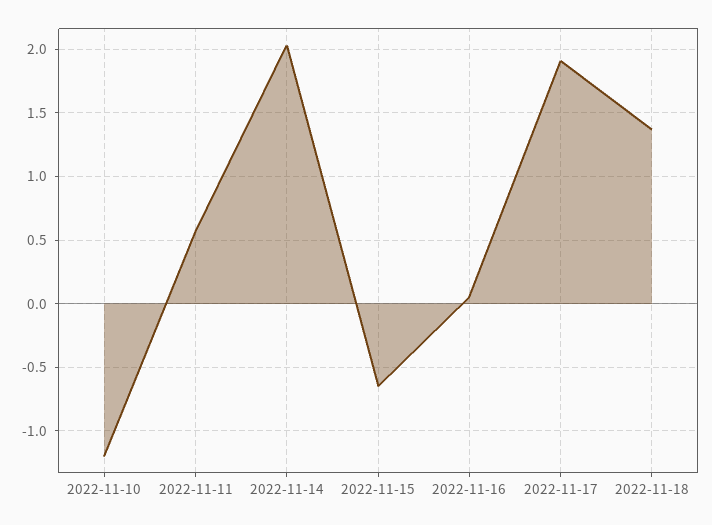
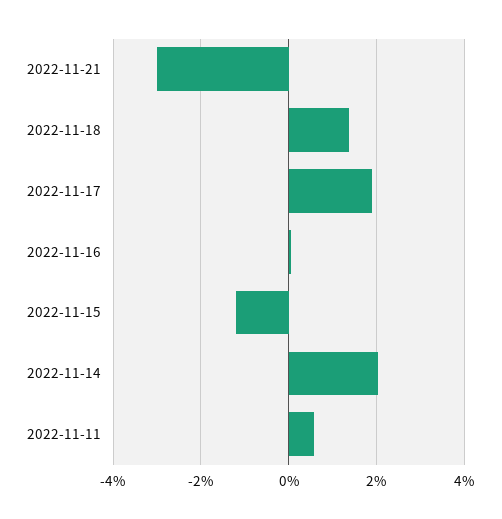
2022-11-10: -1.2 -> none
2022-11-15: -0.65 -> -1.2
2022-11-21: none -> -3

